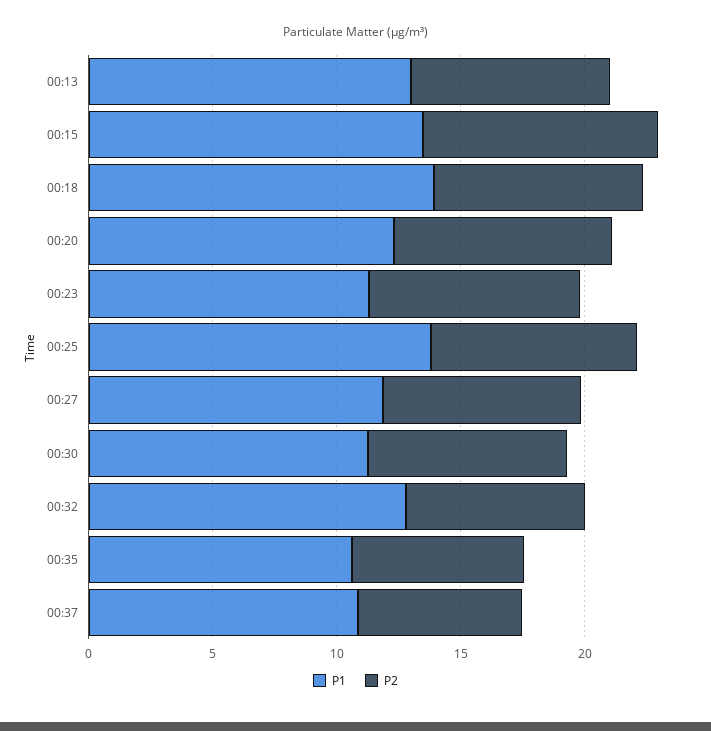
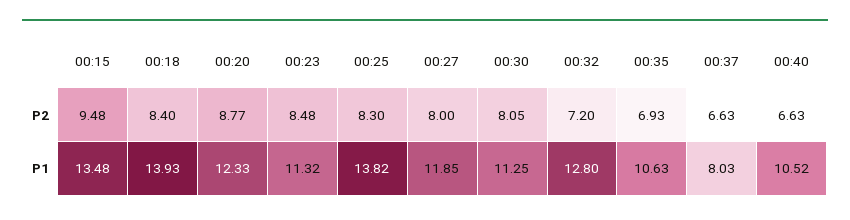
P1, 00:13: 13 -> none
P2, 00:13: 8 -> none
P1, 00:37: 11 -> 8.03
P2, 00:40: none -> 6.63
P1, 00:40: none -> 10.52

